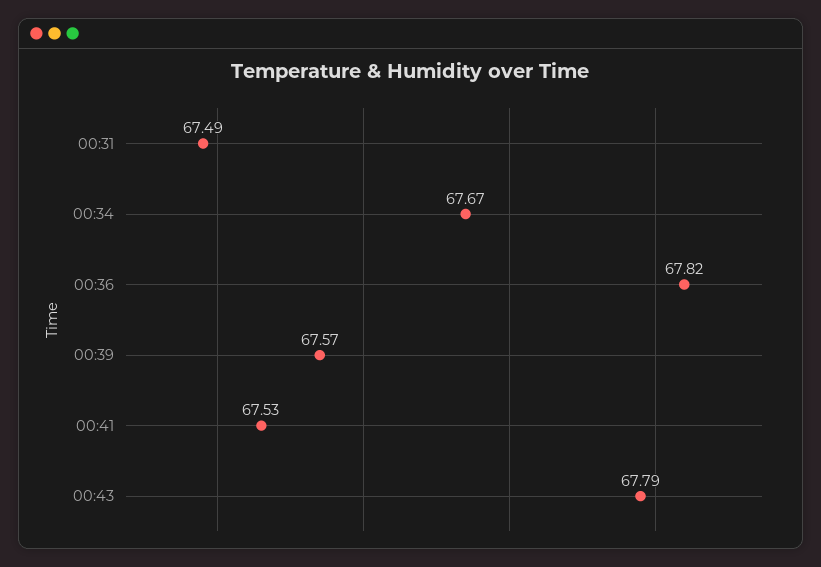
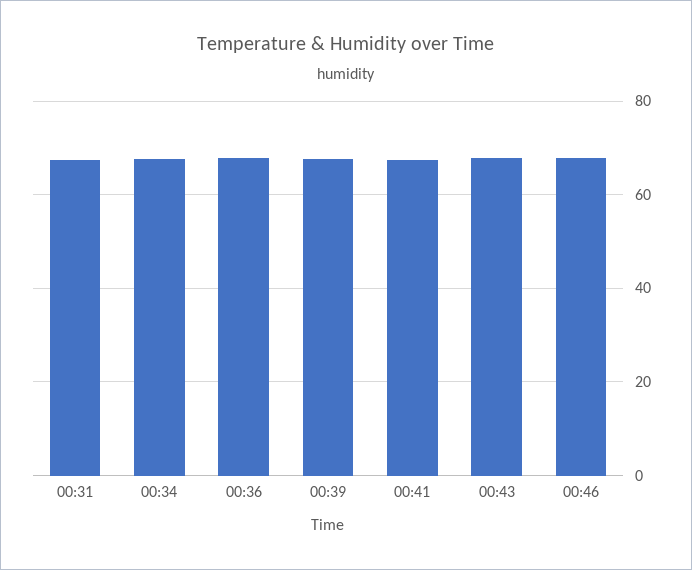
00:46: none -> 68

